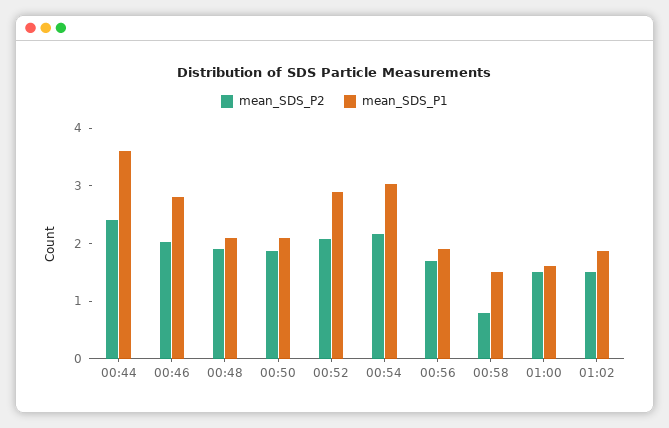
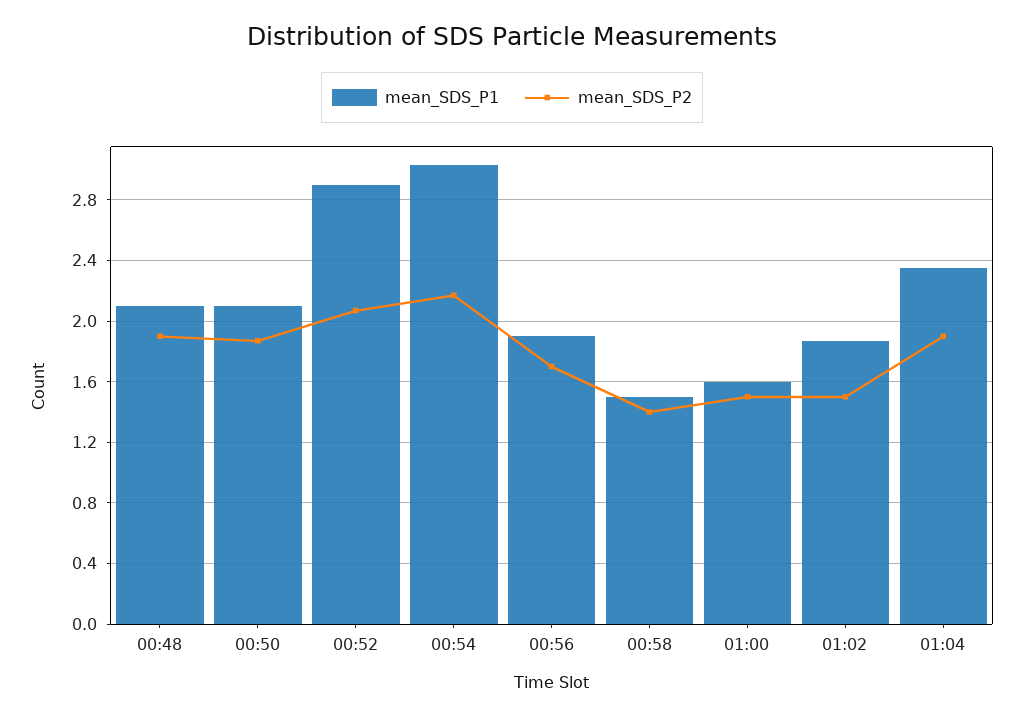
mean_SDS_P2, 00:44: 2.4 -> none
mean_SDS_P1, 00:44: 3.6 -> none
mean_SDS_P2, 00:46: 2 -> none
mean_SDS_P1, 00:46: 2.8 -> none
mean_SDS_P2, 00:58: 0.8 -> 1.4
mean_SDS_P1, 01:04: none -> 2.35
mean_SDS_P2, 01:04: none -> 1.9

